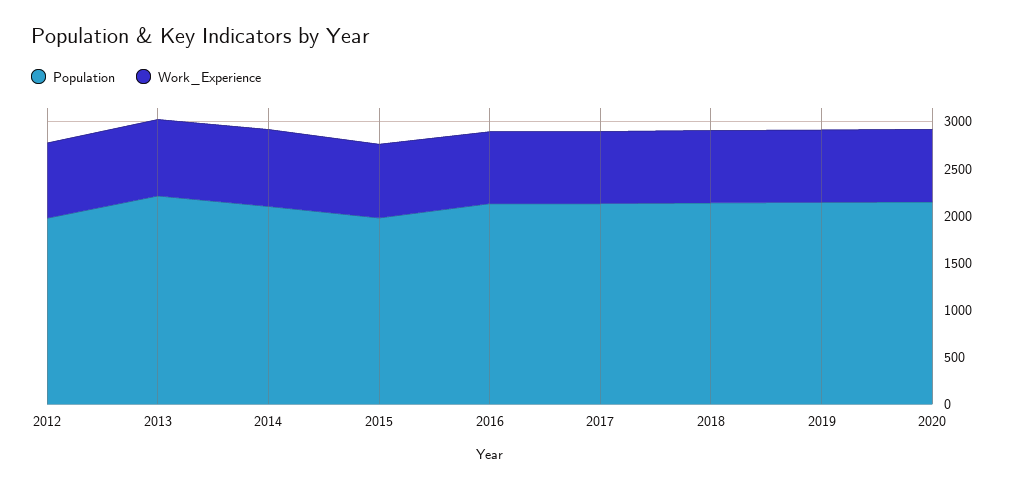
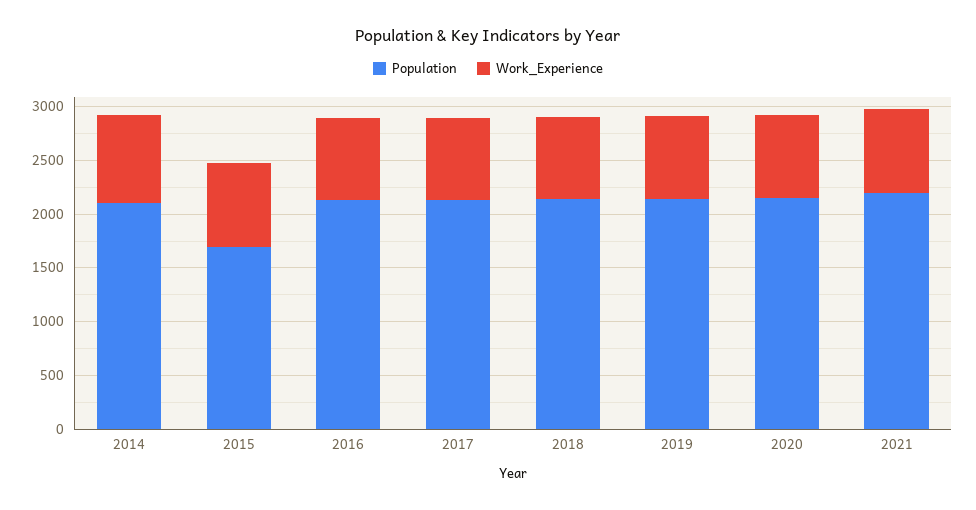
Population, 2012: 2000 -> none
Work_Experience, 2012: 800 -> none
Population, 2013: 2200 -> none
Work_Experience, 2013: 800 -> none
Population, 2015: 2000 -> 1700
Population, 2021: none -> 2200
Work_Experience, 2021: none -> 800

